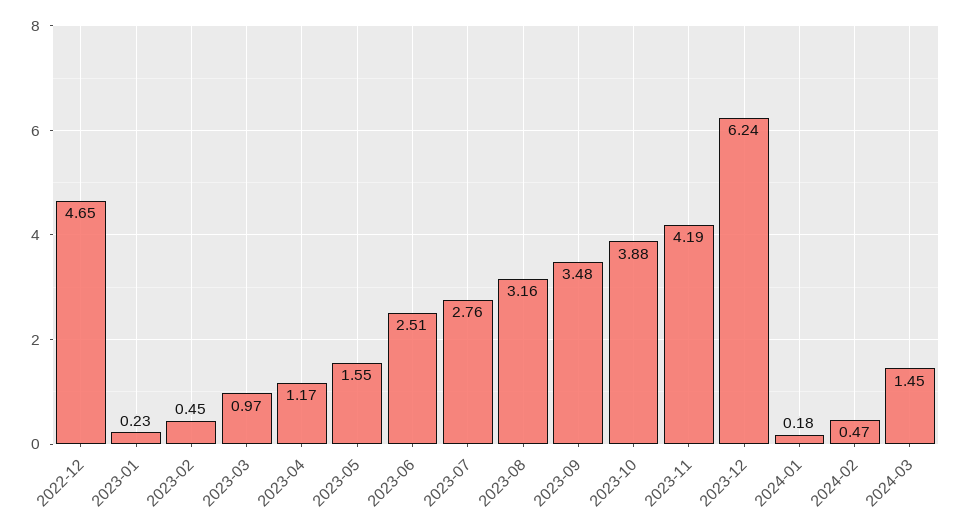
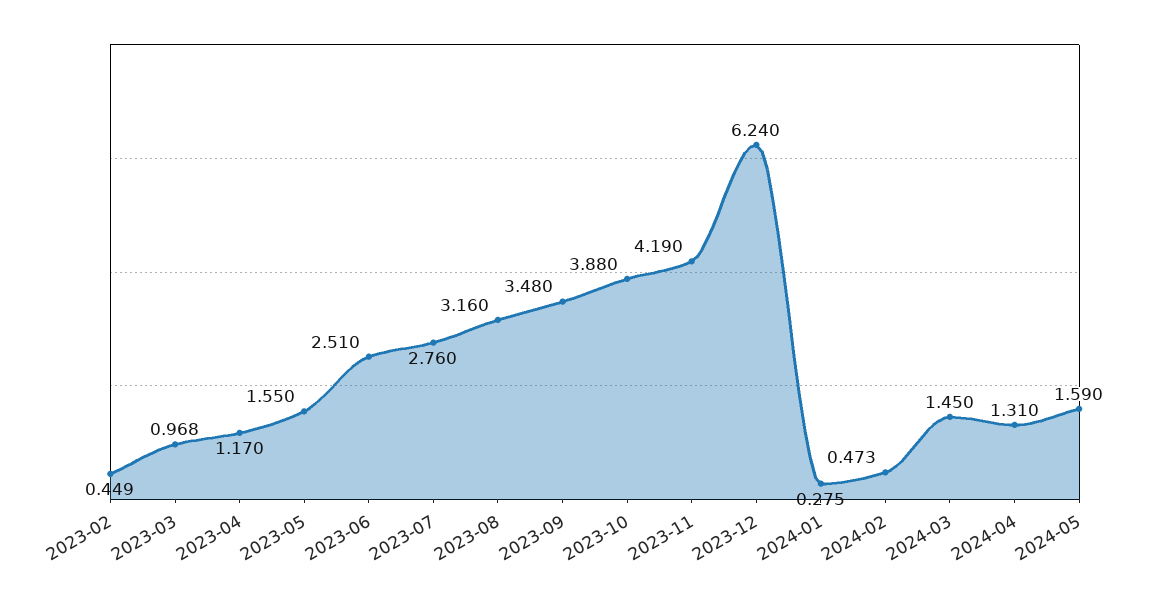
2022-12: 4.65 -> none
2023-01: 0.23 -> none
2024-01: 0.18 -> 0.275
2024-04: none -> 1.31
2024-05: none -> 1.59

